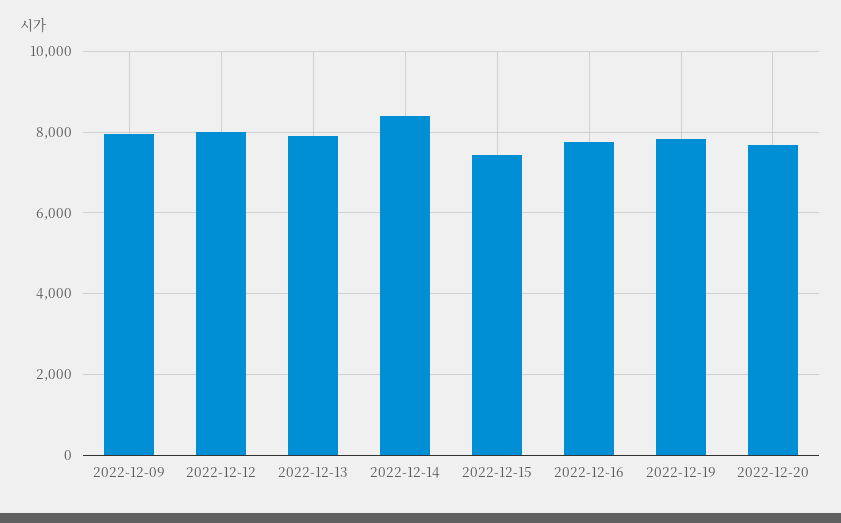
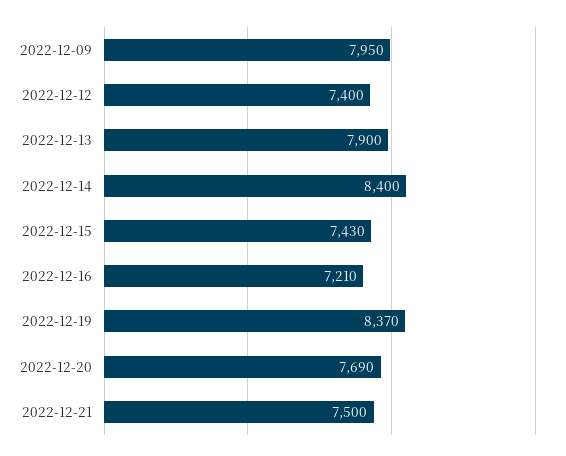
2022-12-12: 8000 -> 7400
2022-12-16: 7800 -> 7210
2022-12-19: 7800 -> 8370
2022-12-21: none -> 7500

